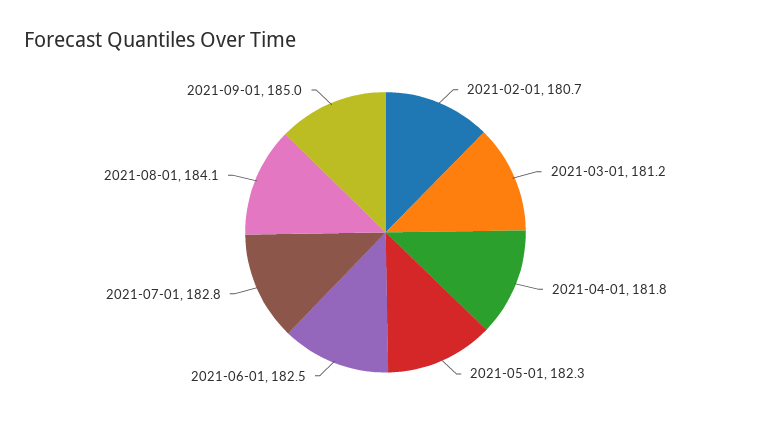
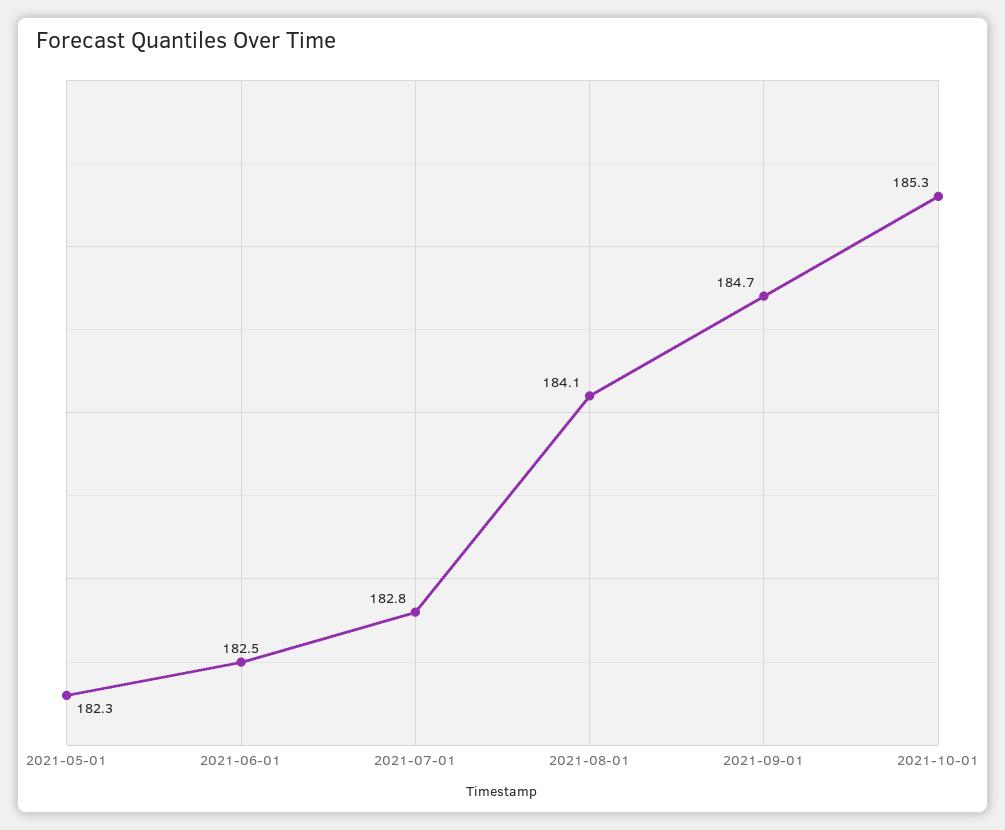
2021-02-01: 180.7 -> none
2021-03-01: 181.2 -> none
2021-04-01: 181.8 -> none
2021-09-01: 185 -> 184.7
2021-10-01: none -> 185.3

